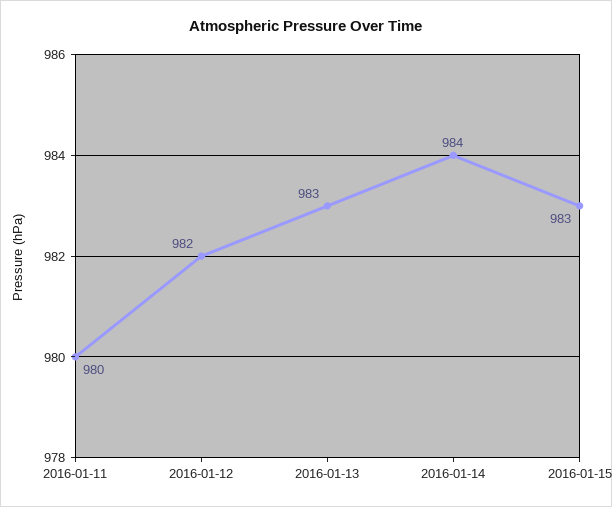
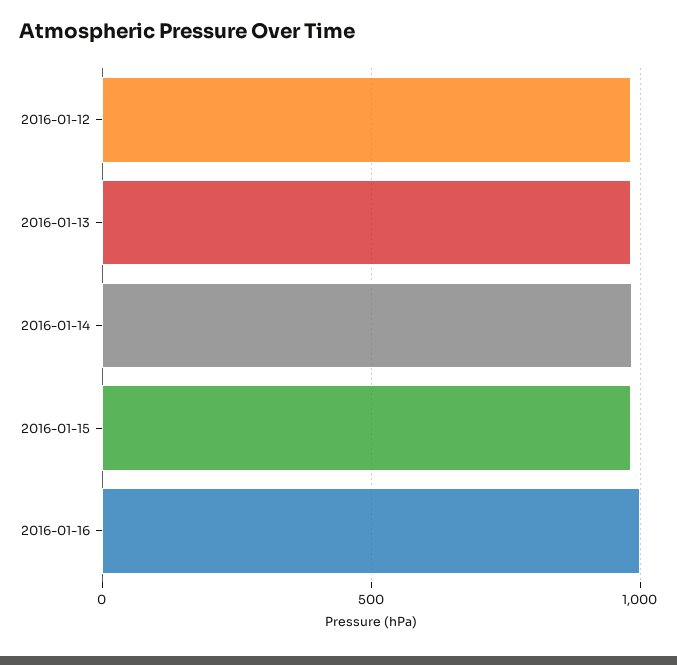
2016-01-11: 980 -> none
2016-01-16: none -> 1000

